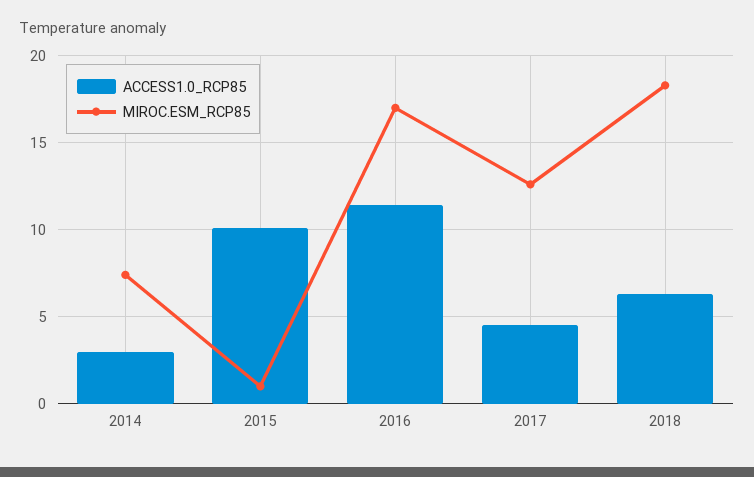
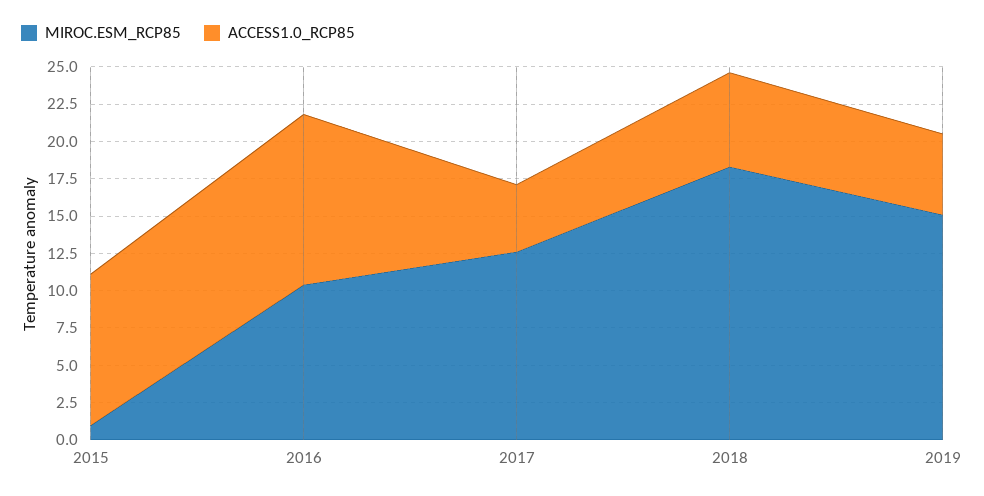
ACCESS1.0_RCP85, 2014: 3 -> none
MIROC.ESM_RCP85, 2014: 7.5 -> none
MIROC.ESM_RCP85, 2016: 17 -> 10
MIROC.ESM_RCP85, 2019: none -> 15
ACCESS1.0_RCP85, 2019: none -> 5

